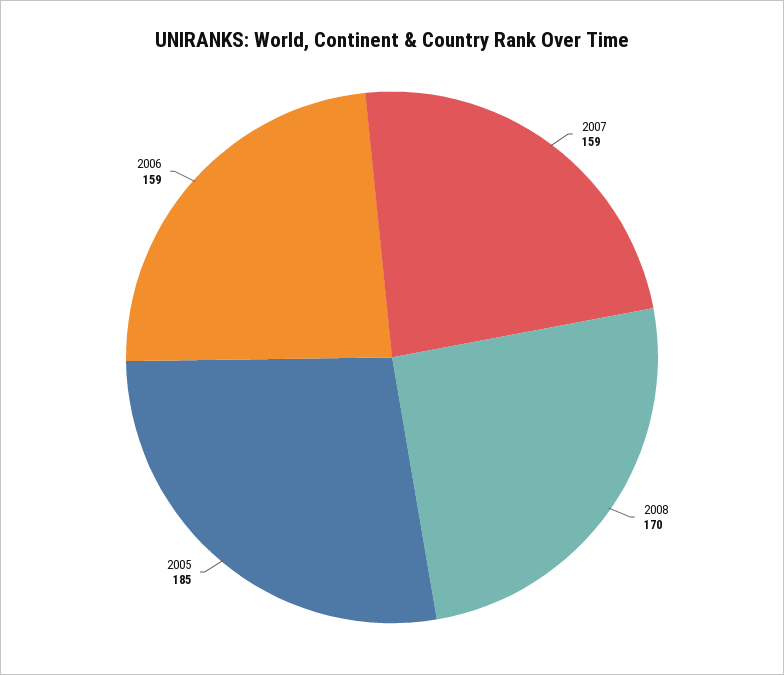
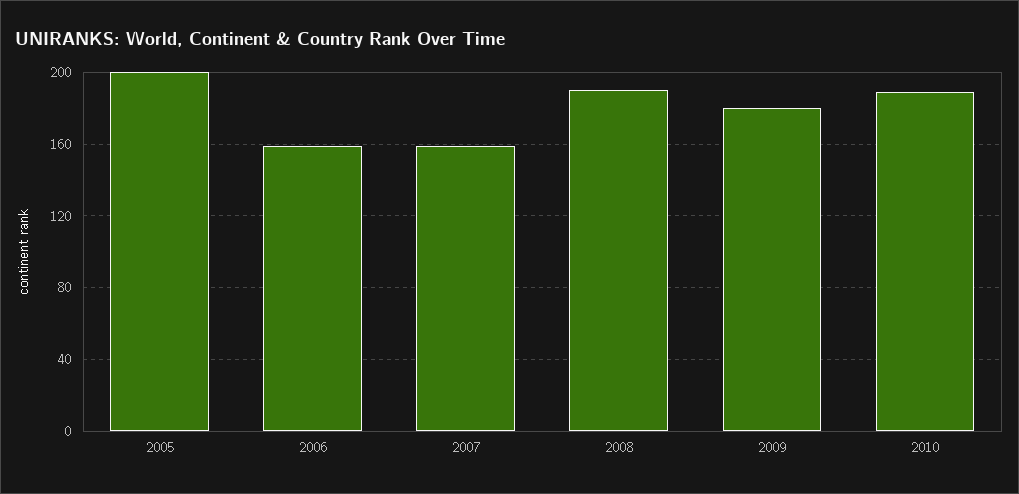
2008: 170 -> 190
2005: 185 -> 200
2009: none -> 180
2010: none -> 190

